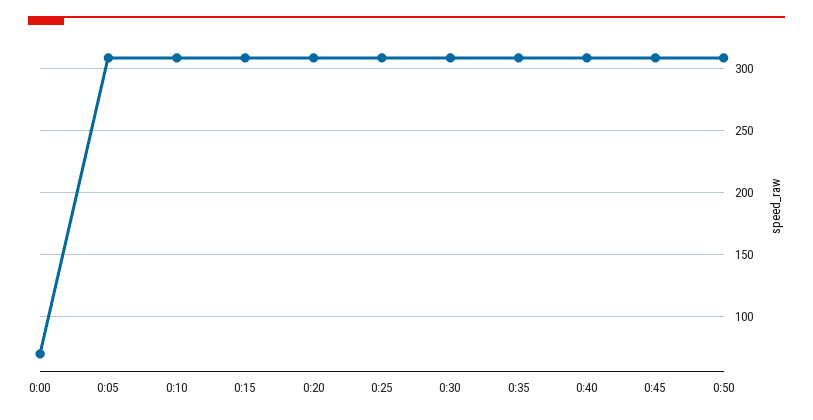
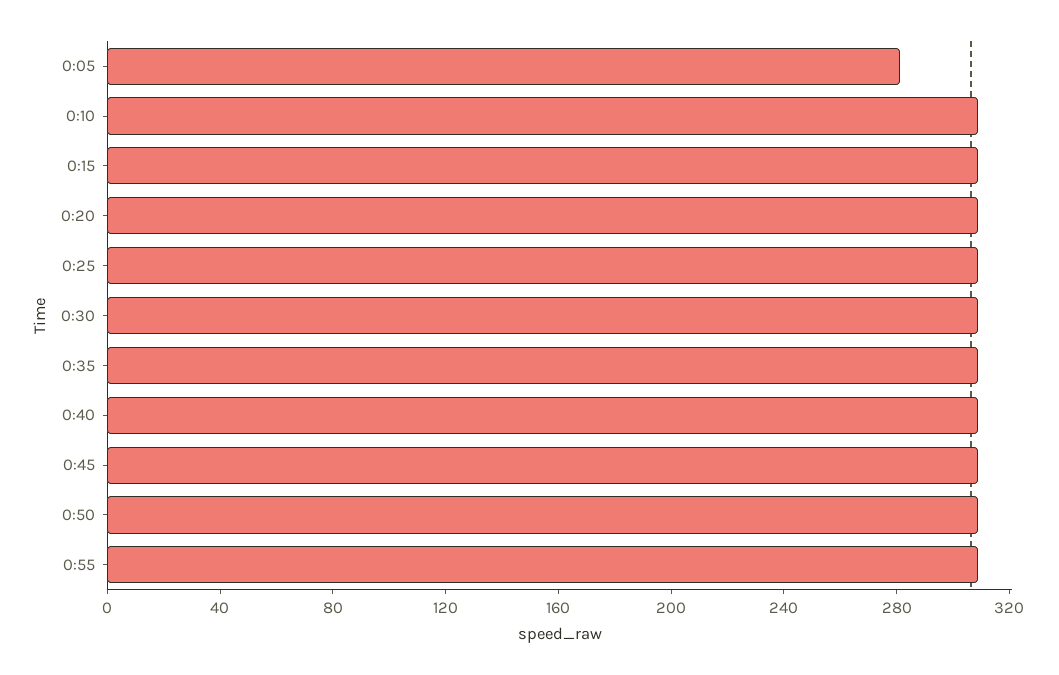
0:00: 70 -> none
0:05: 310 -> 280
0:55: none -> 310

